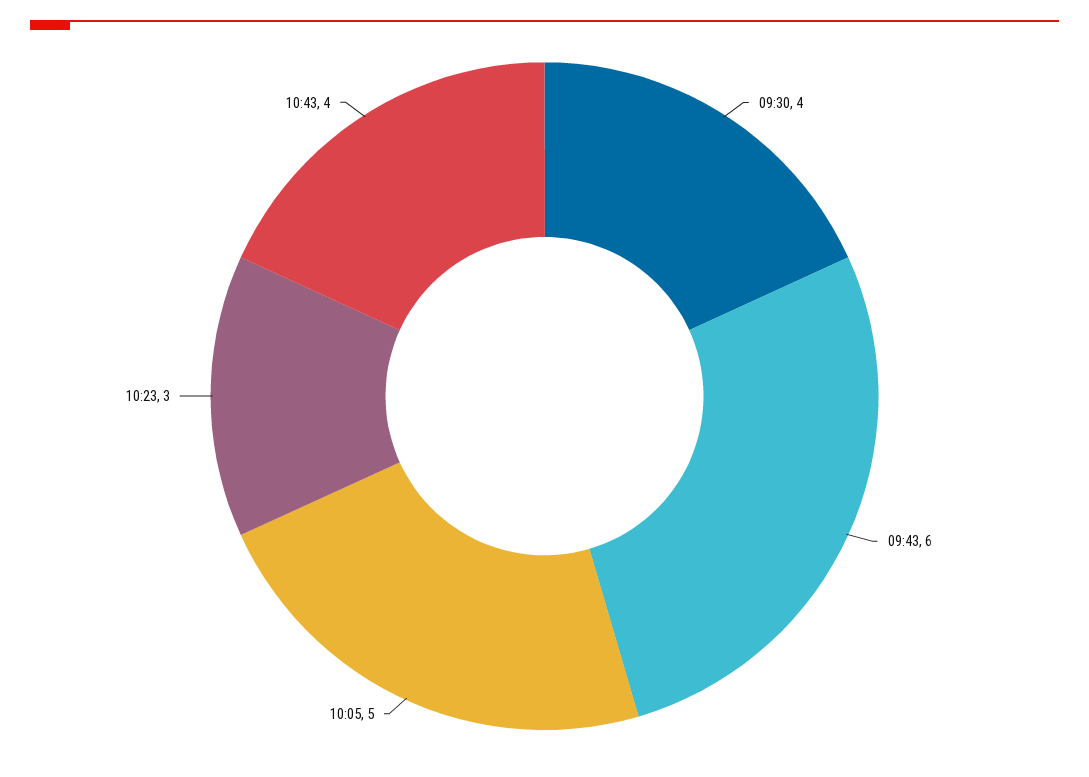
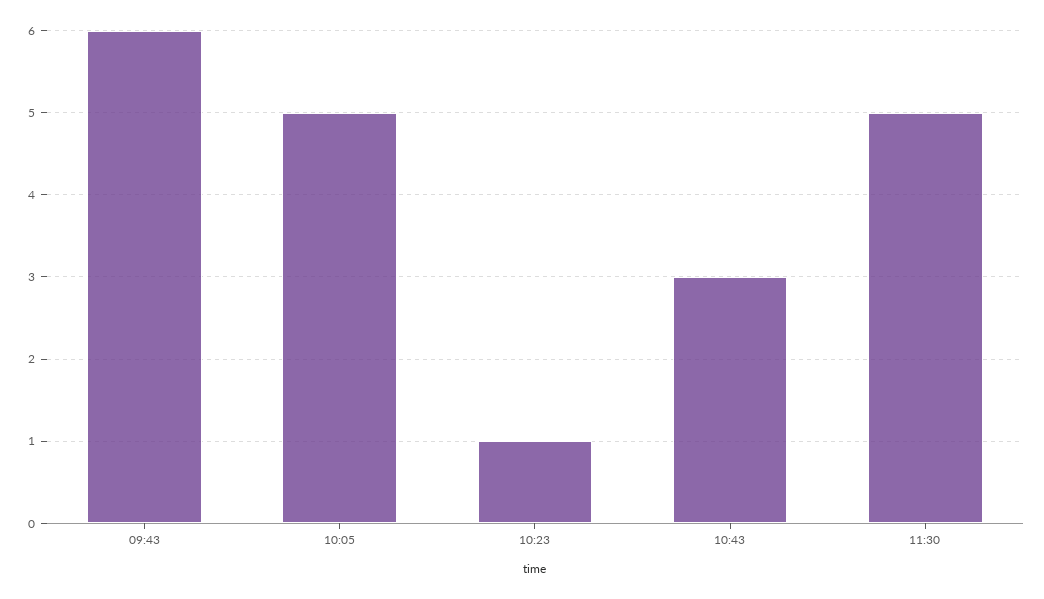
09:30: 4 -> none
10:23: 3 -> 1
10:43: 4 -> 3
11:30: none -> 5

